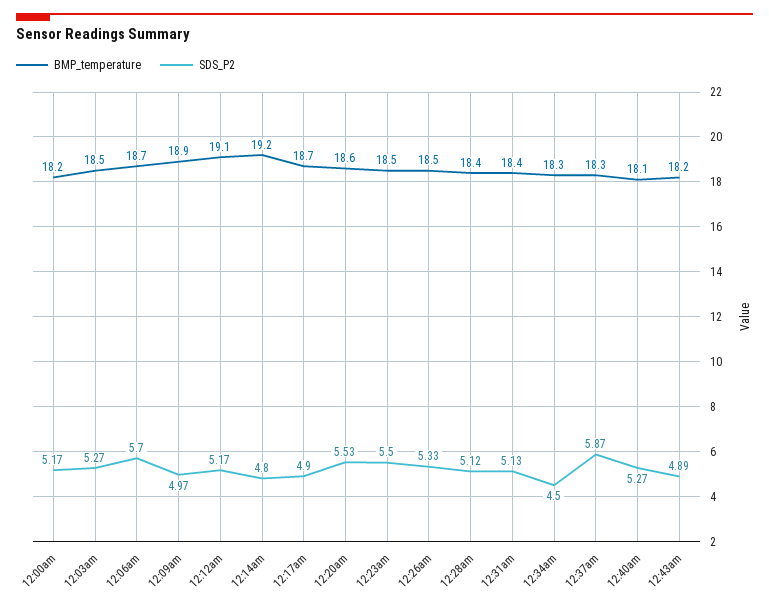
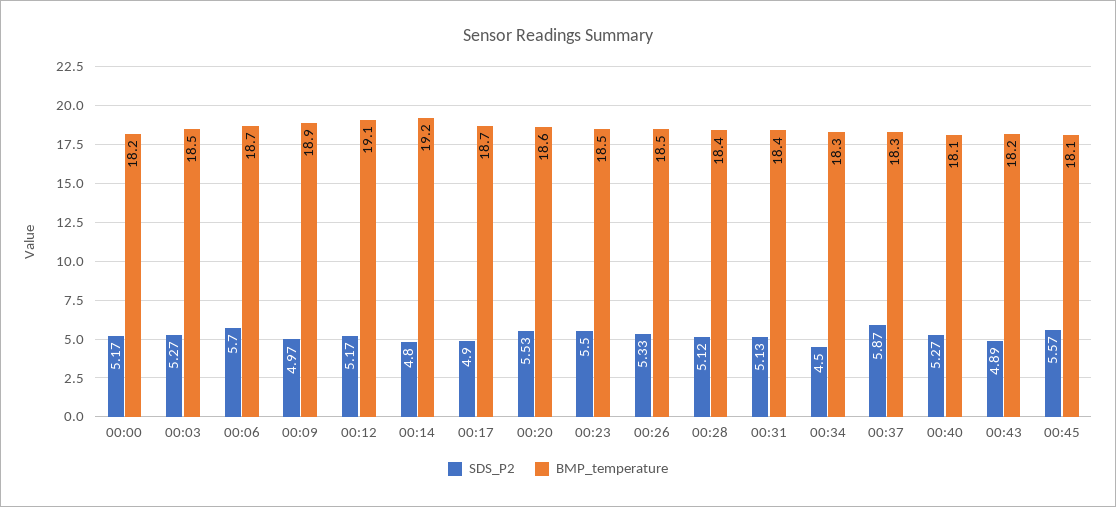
SDS_P2, 00:45: none -> 5.57
BMP_temperature, 00:45: none -> 18.1

